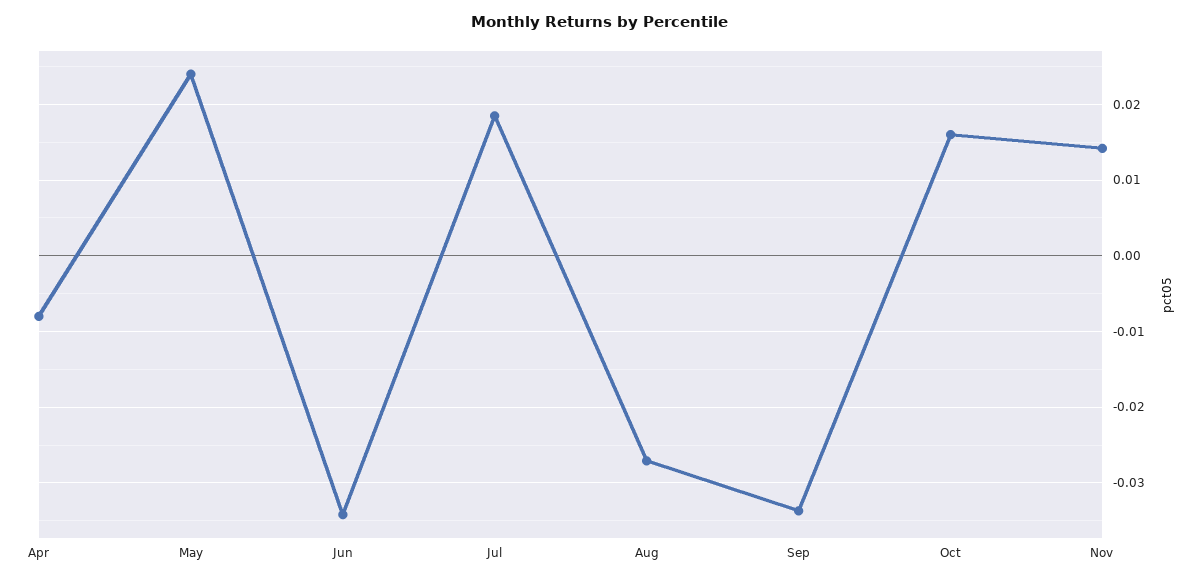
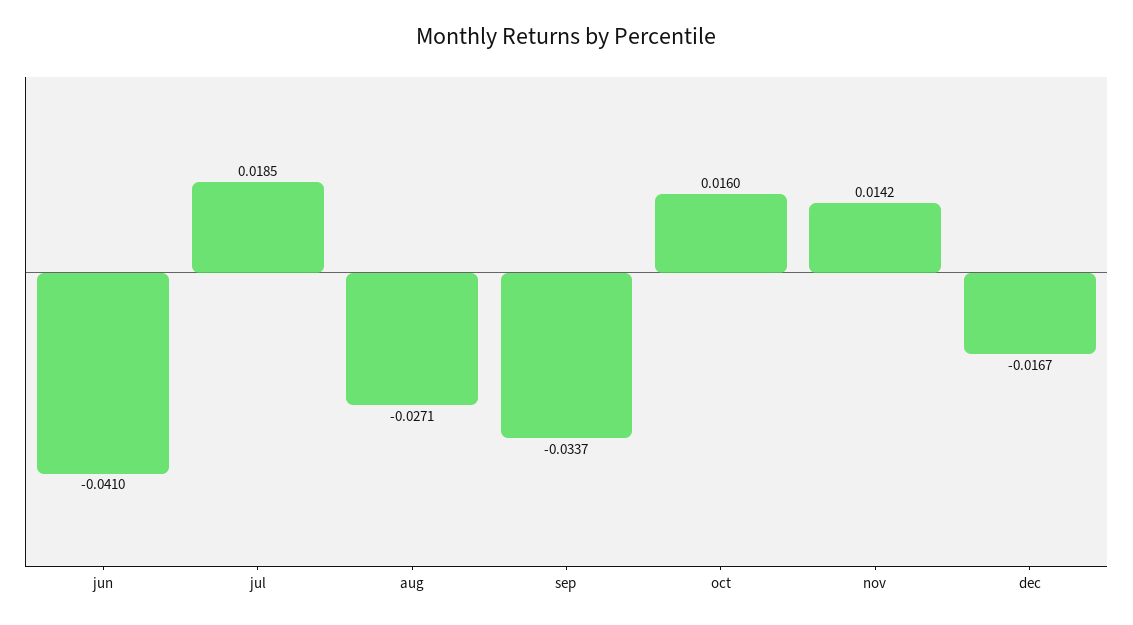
Apr: -0.008 -> none
May: 0.024 -> none
Jun: -0.034 -> -0.041
dec: none -> -0.0167

